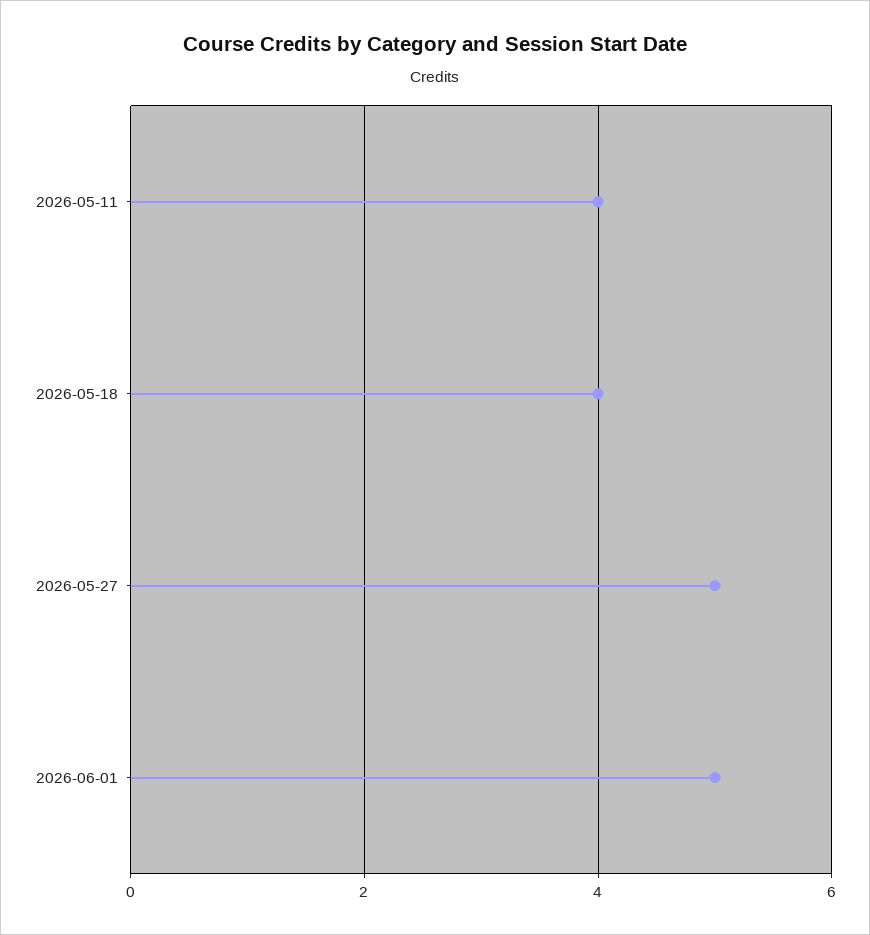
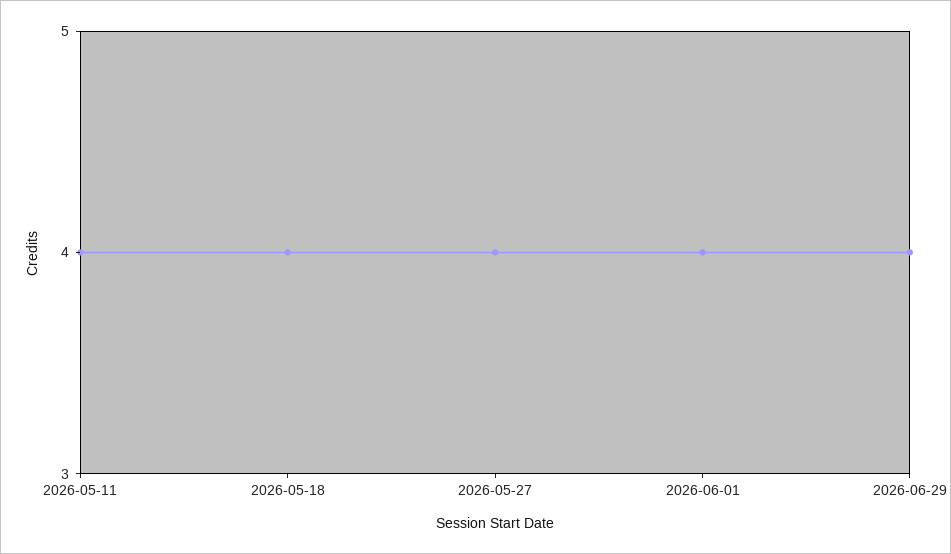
2026-05-27: 5 -> 4
2026-06-01: 5 -> 4
2026-06-29: none -> 4

